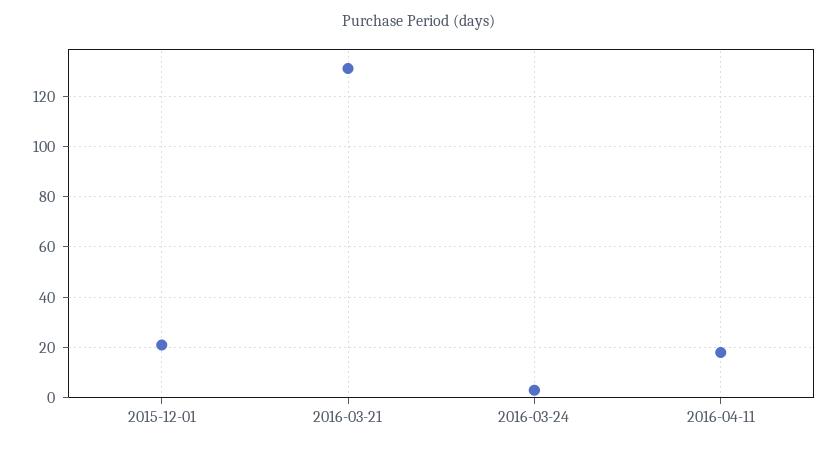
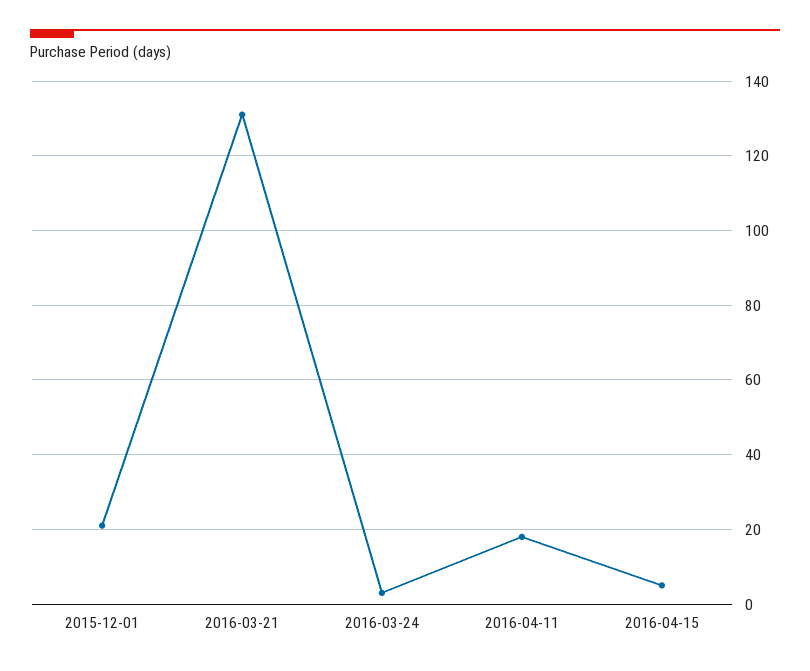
2016-04-15: none -> 5

